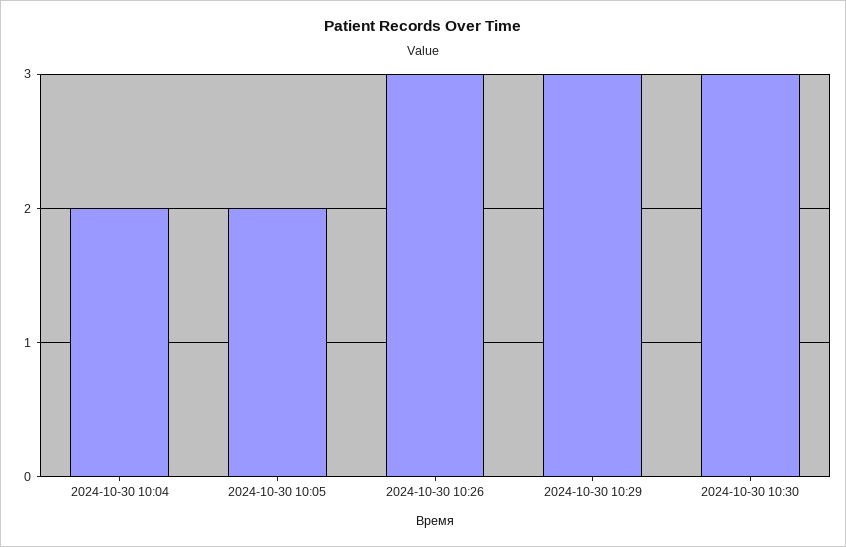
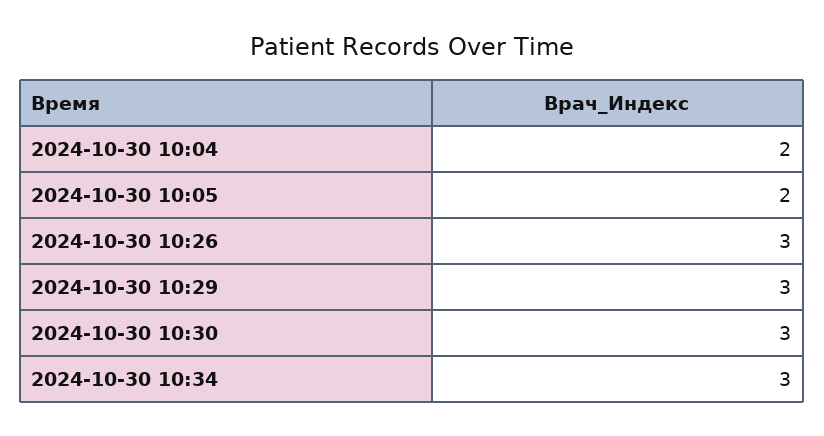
2024-10-30 10:34: none -> 3

